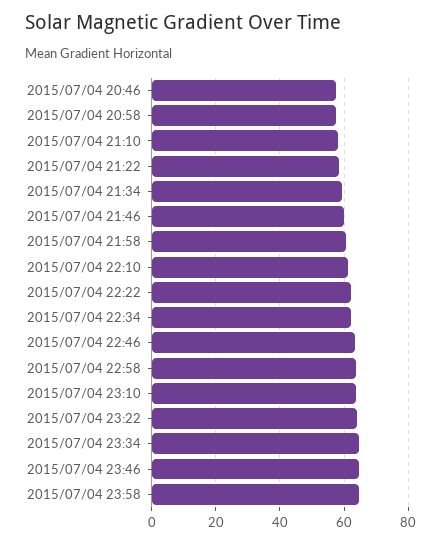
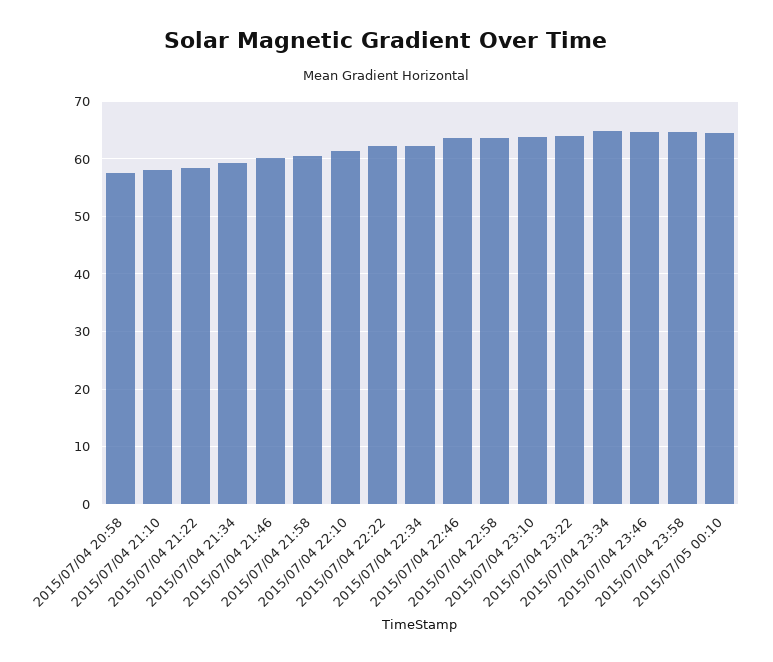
2015/07/04 20:46: 58 -> none
2015/07/05 00:10: none -> 64

